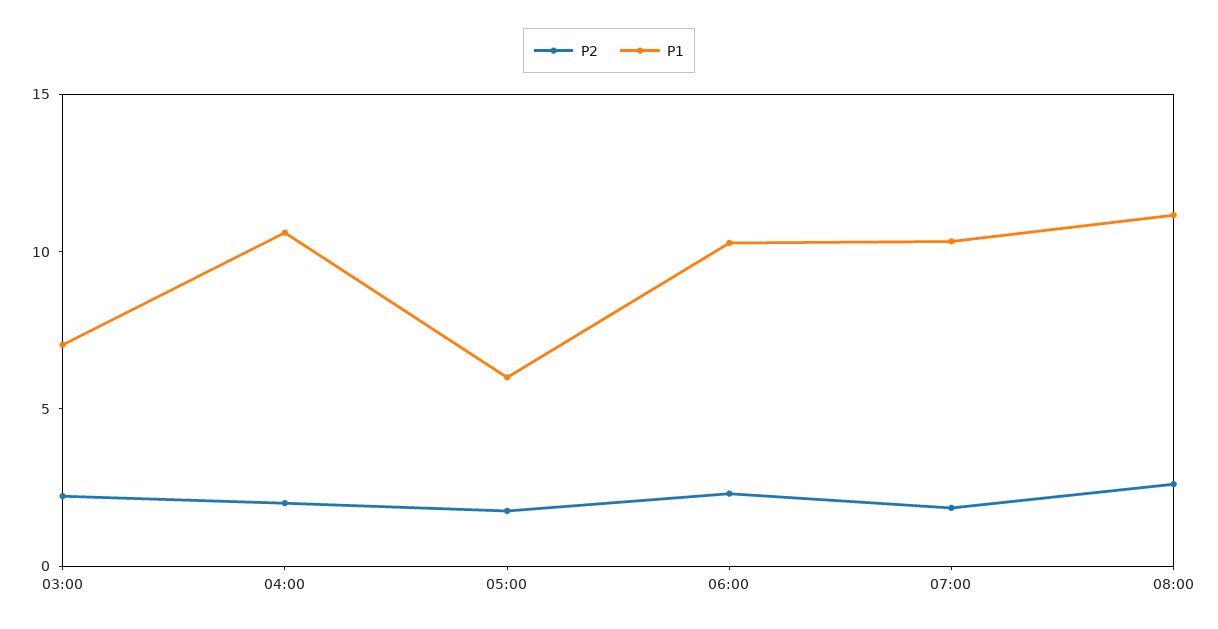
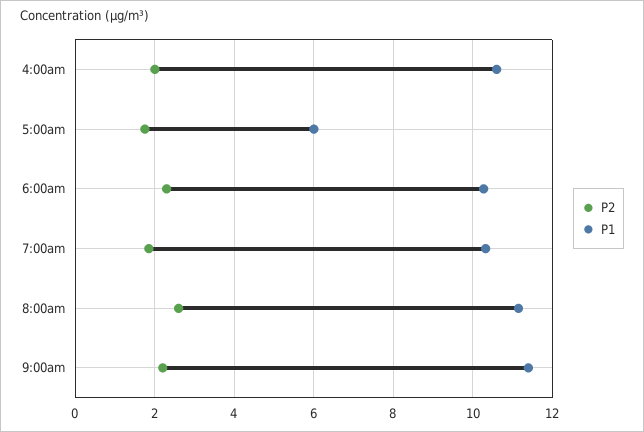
P2, 03:00: 2 -> none
P1, 03:00: 7 -> none
P2, 9:00am: none -> 2.2
P1, 9:00am: none -> 11.4

